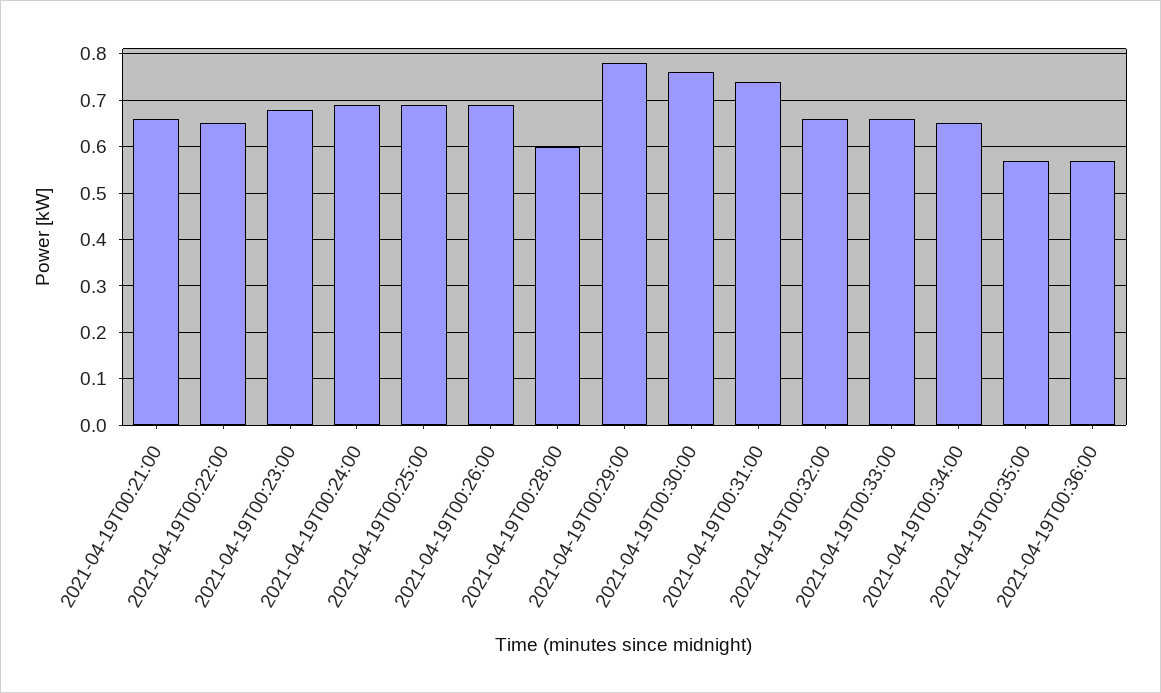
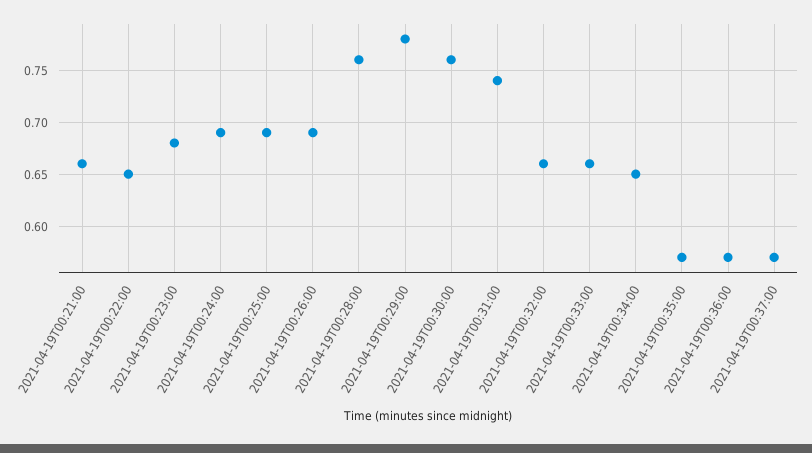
2021-04-19T00:28:00: 0.6 -> 0.76
2021-04-19T00:37:00: none -> 0.57

